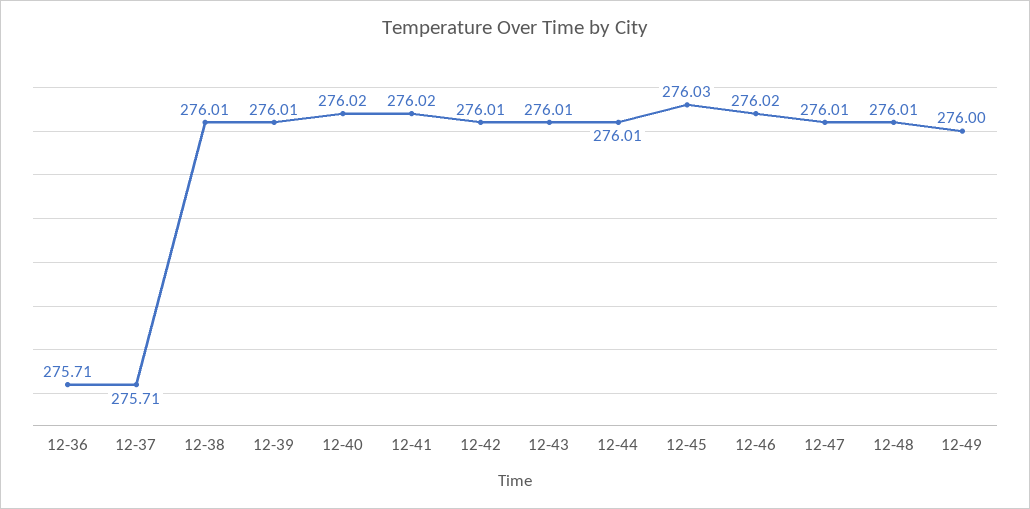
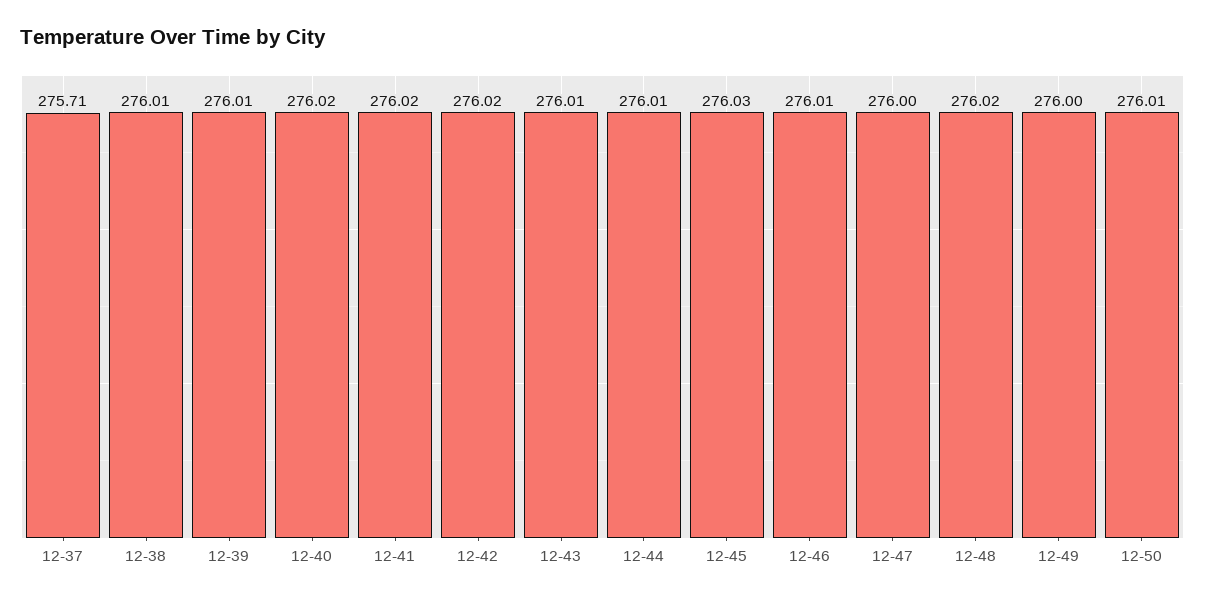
12-36: 275.71 -> none
12-42: 276.01 -> 276.02
12-46: 276.02 -> 276.01
12-47: 276.01 -> 276
12-48: 276.01 -> 276.02
12-50: none -> 276.01

